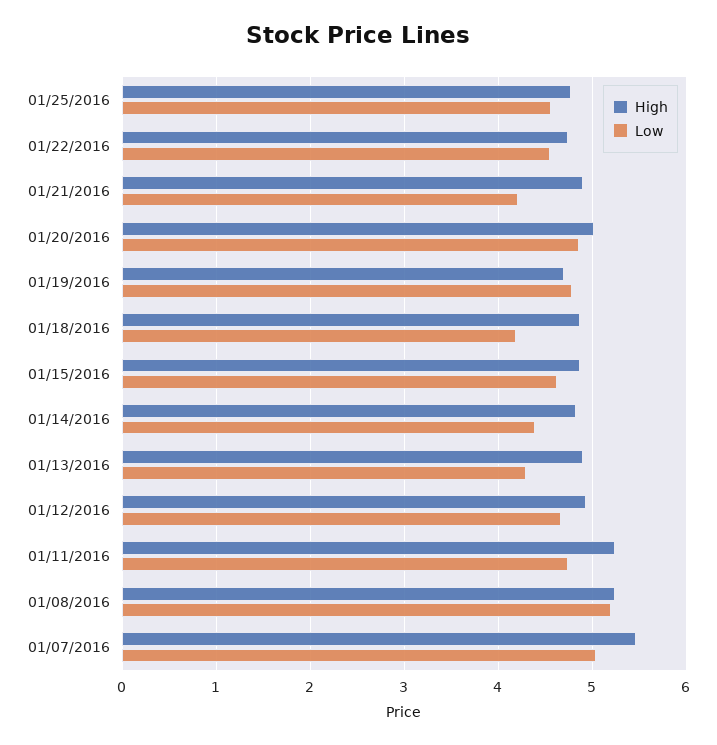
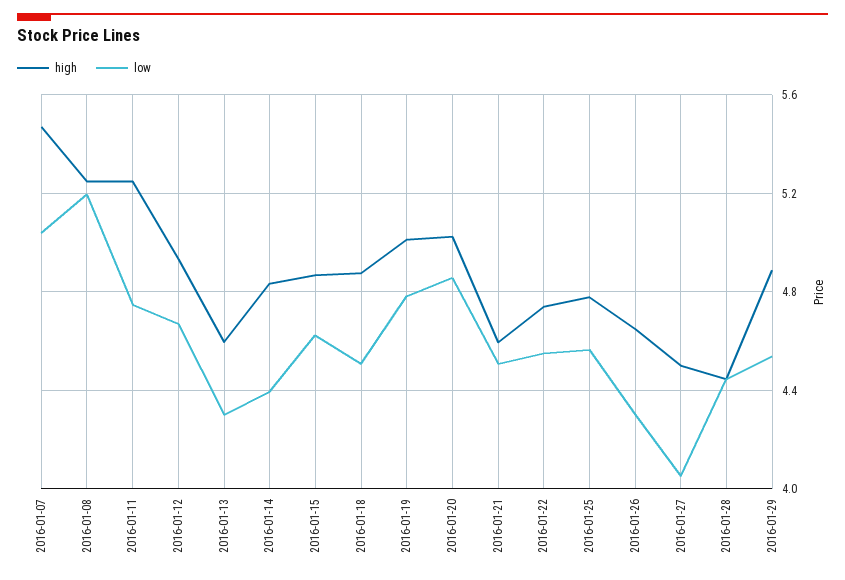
High, 01/21/2016: 4.9 -> 4.6
Low, 01/21/2016: 4.2 -> 4.5
High, 01/19/2016: 4.7 -> 5
Low, 01/18/2016: 4.2 -> 4.5
High, 01/13/2016: 4.9 -> 4.6
High, 2016-01-26: none -> 4.65
Low, 2016-01-26: none -> 4.3
High, 2016-01-27: none -> 4.5
Low, 2016-01-27: none -> 4.05
High, 2016-01-28: none -> 4.45
Low, 2016-01-28: none -> 4.45
High, 2016-01-29: none -> 4.9
Low, 2016-01-29: none -> 4.55

